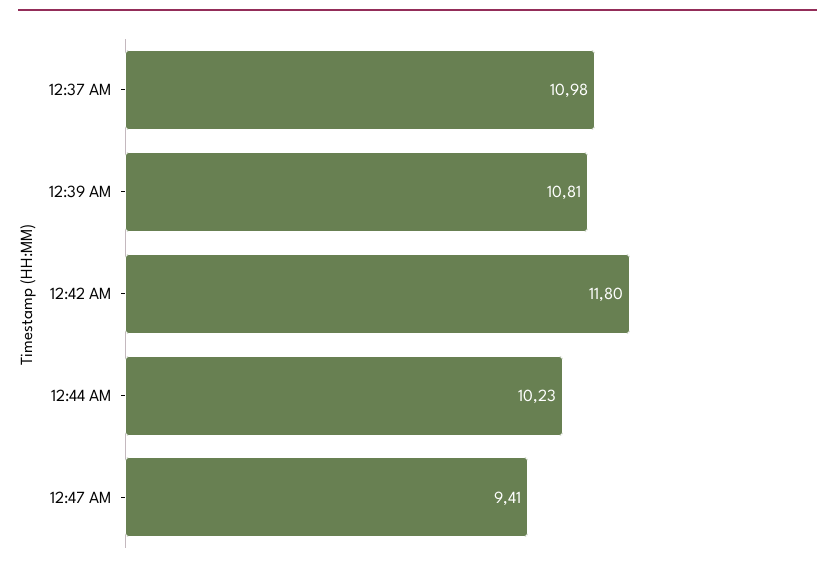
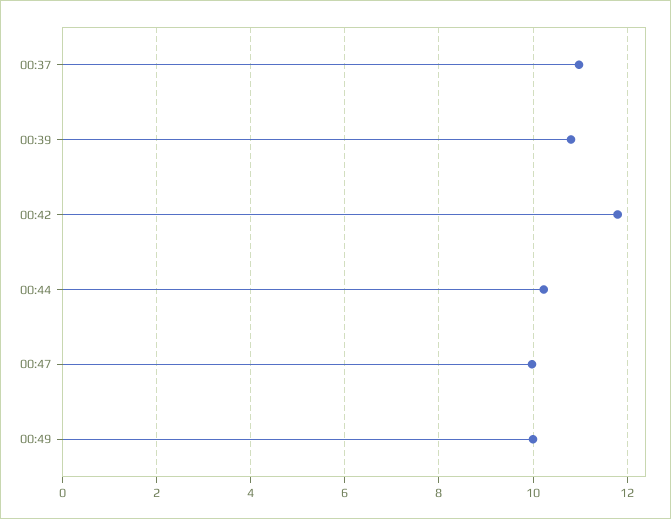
12:47 AM: 9.41 -> 10
00:49: none -> 10

